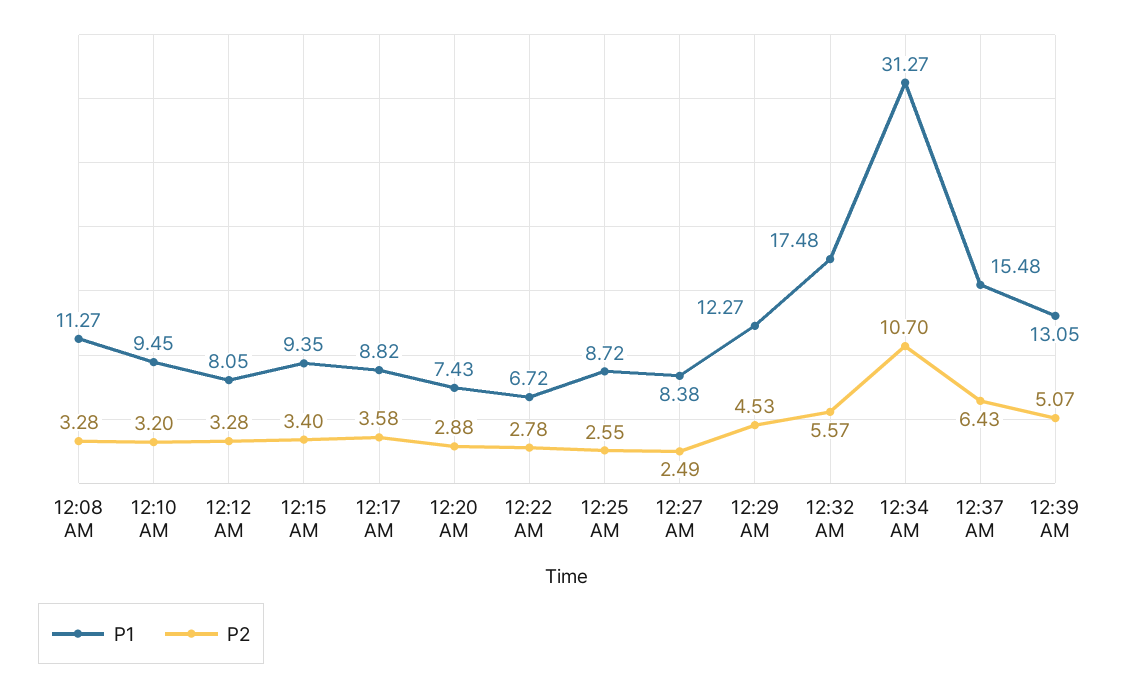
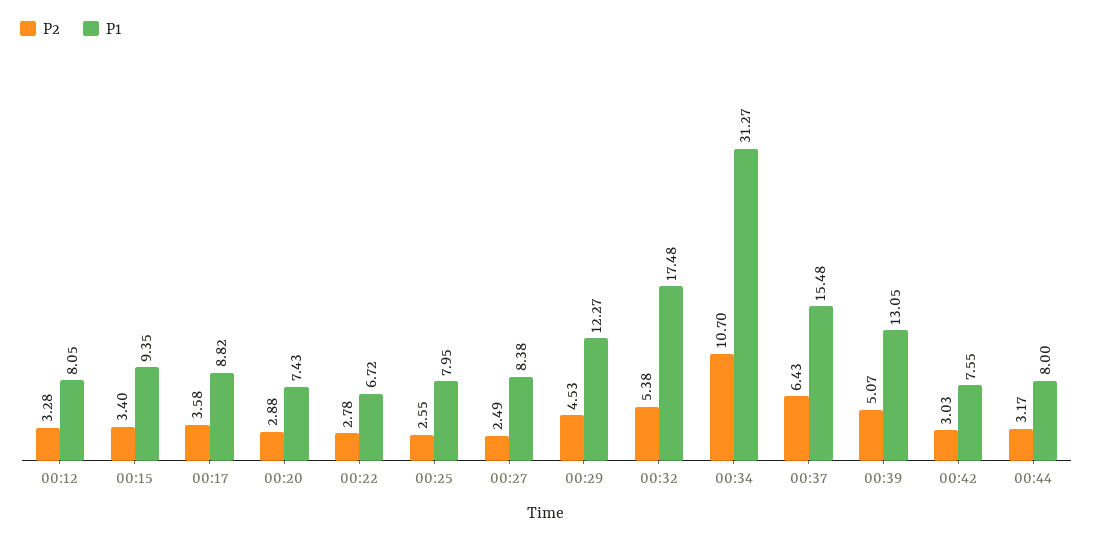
P1, 12:08 AM: 11.27 -> none
P2, 12:08 AM: 3.28 -> none
P1, 12:10 AM: 9.45 -> none
P2, 12:10 AM: 3.2 -> none
P1, 12:25 AM: 8.72 -> 7.95
P2, 12:32 AM: 5.57 -> 5.38
P2, 00:42: none -> 3.03
P1, 00:42: none -> 7.55
P2, 00:44: none -> 3.17
P1, 00:44: none -> 8

